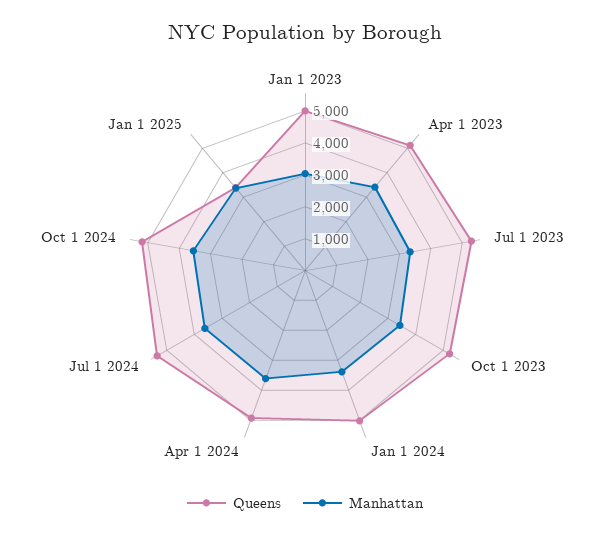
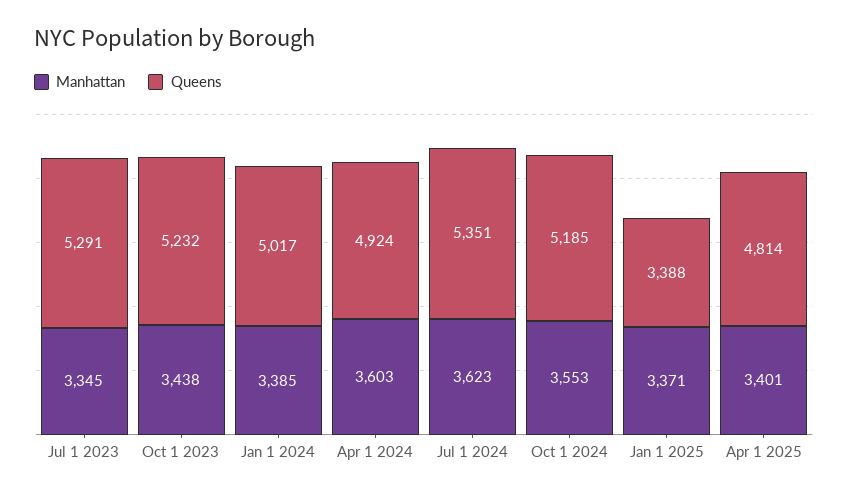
Queens, Jan 1 2023: 5000 -> none
Manhattan, Jan 1 2023: 3000 -> none
Queens, Apr 1 2023: 5000 -> none
Manhattan, Apr 1 2023: 3500 -> none
Manhattan, Apr 1 2025: none -> 3401
Queens, Apr 1 2025: none -> 4814

